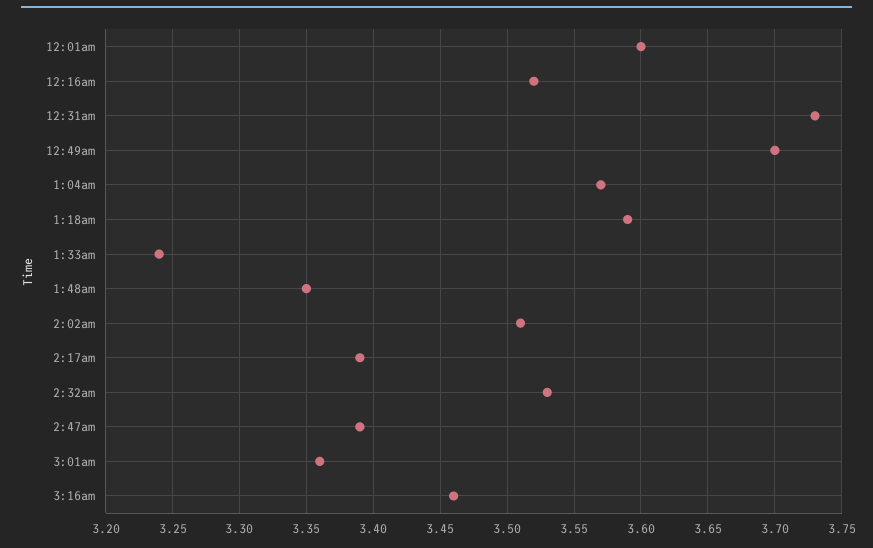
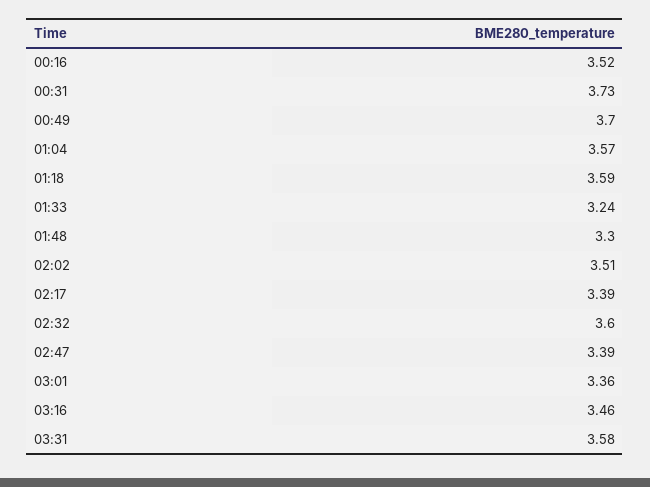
12:01am: 3.6 -> none
1:48am: 3.35 -> 3.3
2:32am: 3.53 -> 3.6
03:31: none -> 3.58

